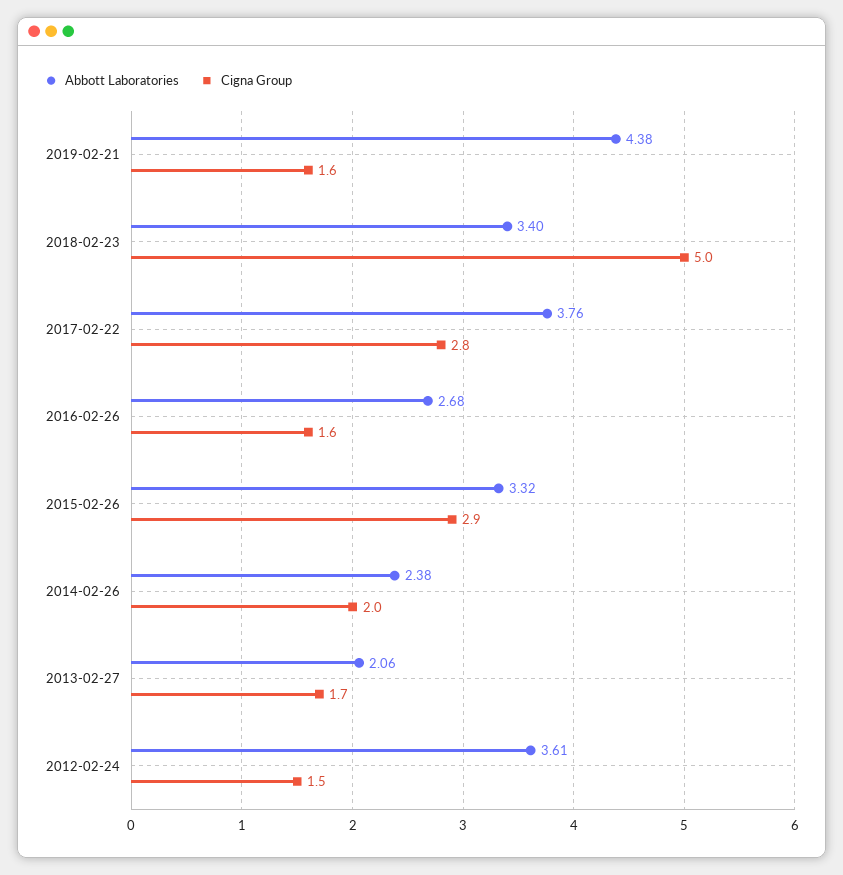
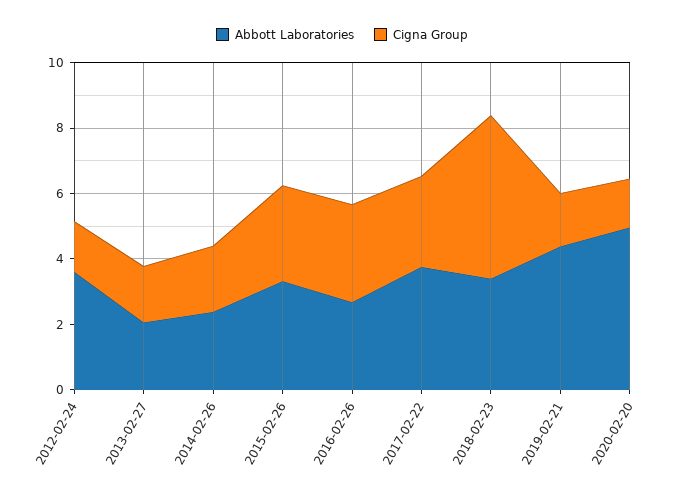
Cigna Group, 2016-02-26: 1.6 -> 3
Abbott Laboratories, 2020-02-20: none -> 5
Cigna Group, 2020-02-20: none -> 1.5

